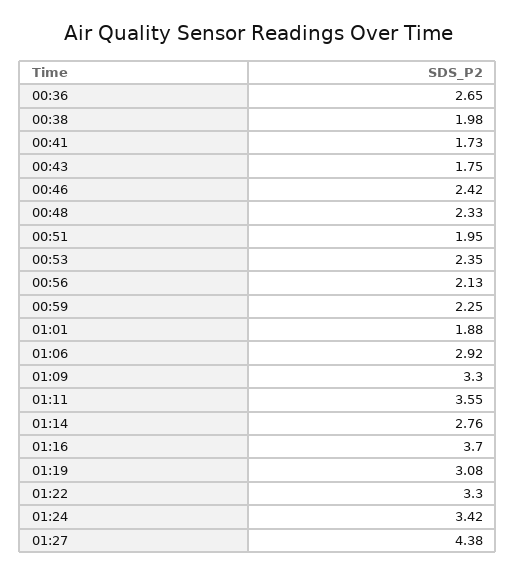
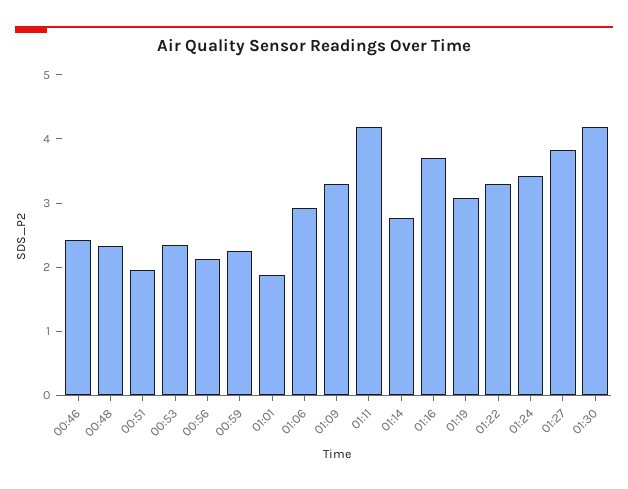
00:36: 2.65 -> none
00:38: 1.98 -> none
00:41: 1.73 -> none
00:43: 1.75 -> none
01:11: 3.55 -> 4.2
01:27: 4.38 -> 3.8
01:30: none -> 4.2

